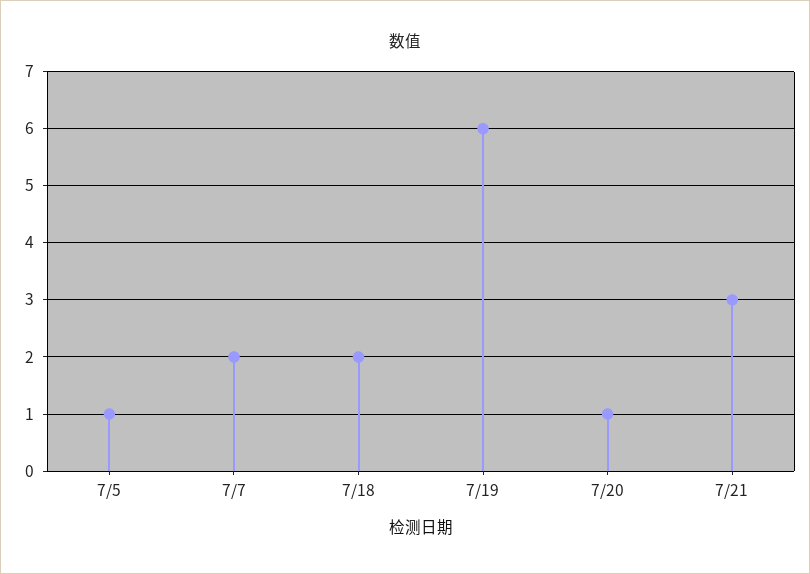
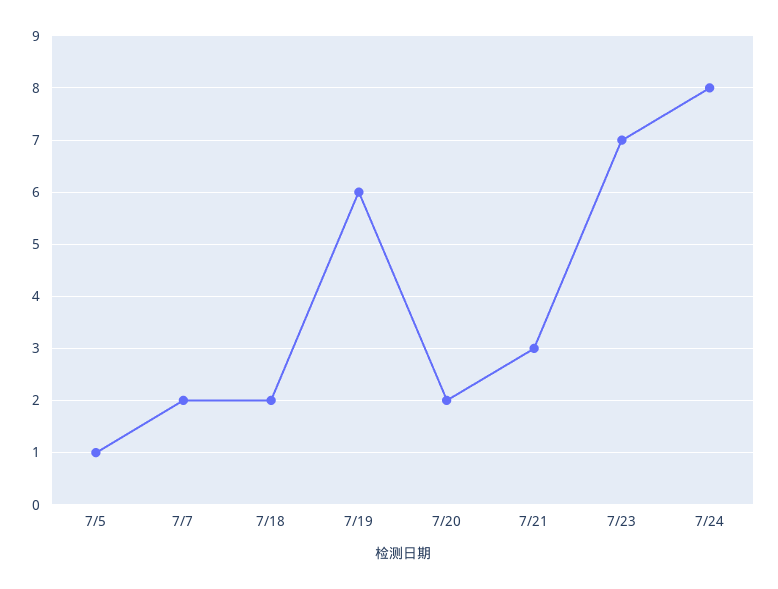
7/20: 1 -> 2
7/23: none -> 7
7/24: none -> 8

